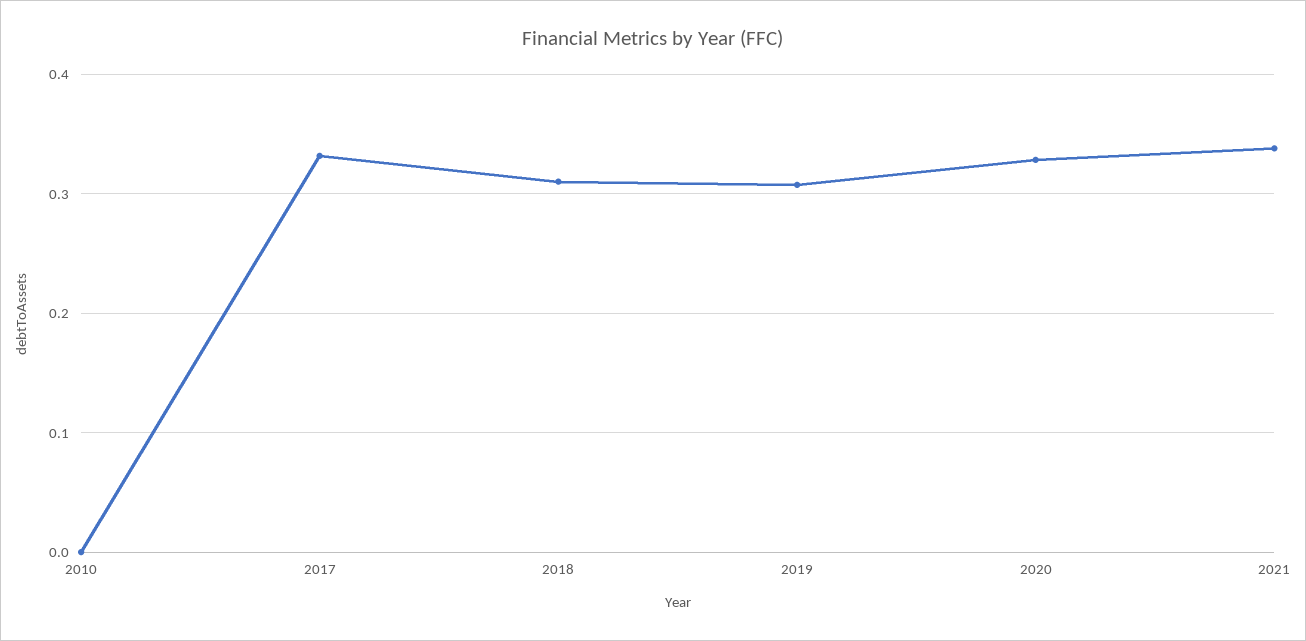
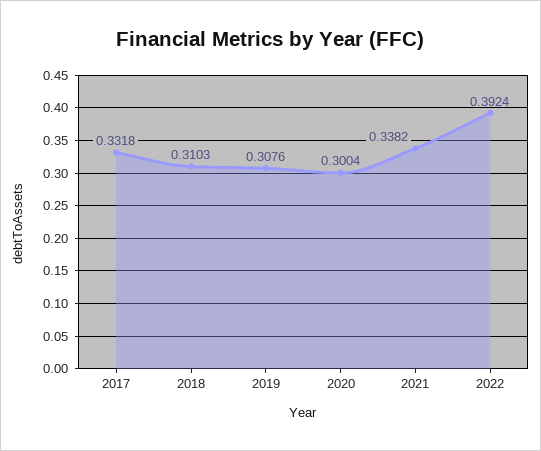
2010: 0 -> none
2020: 0.33 -> 0.3004
2022: none -> 0.3924

